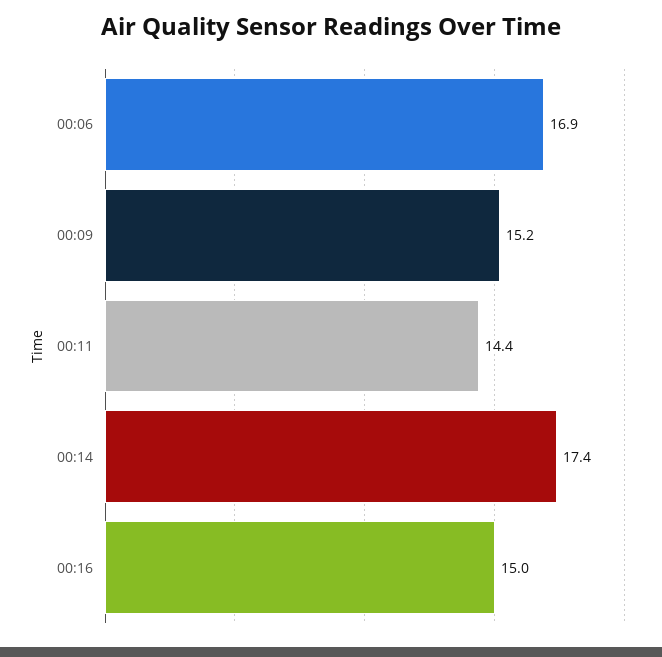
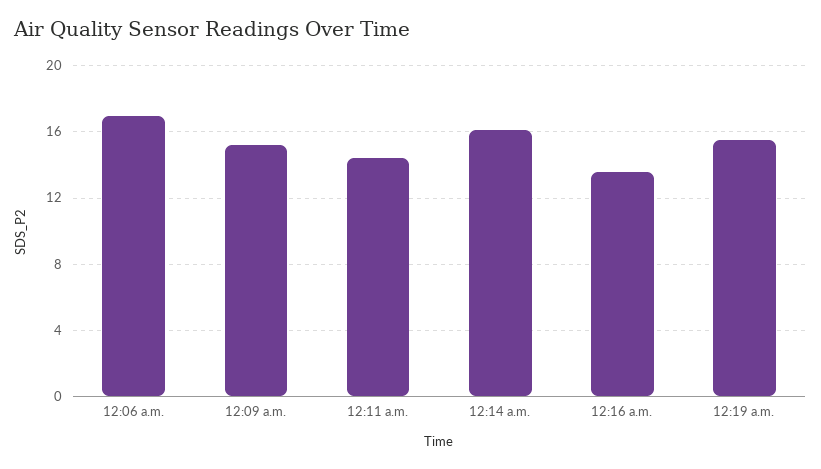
00:14: 17.4 -> 16
00:16: 15 -> 13.5
12:19 a.m.: none -> 15.5

